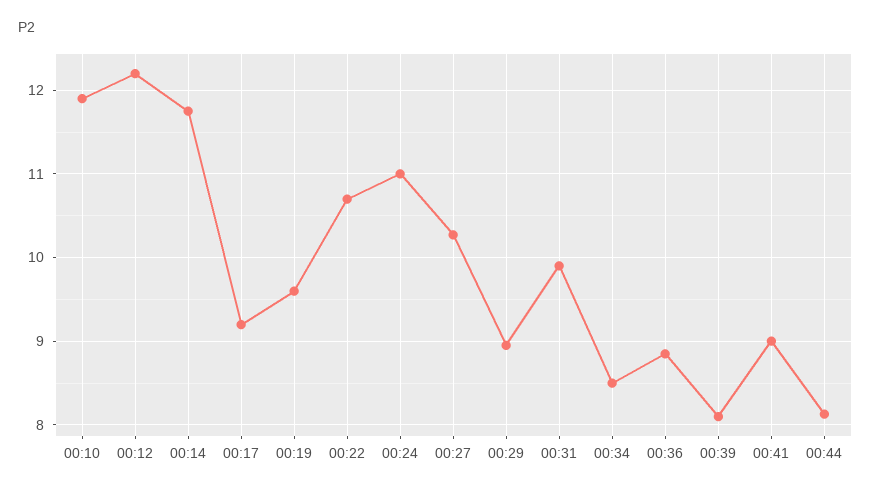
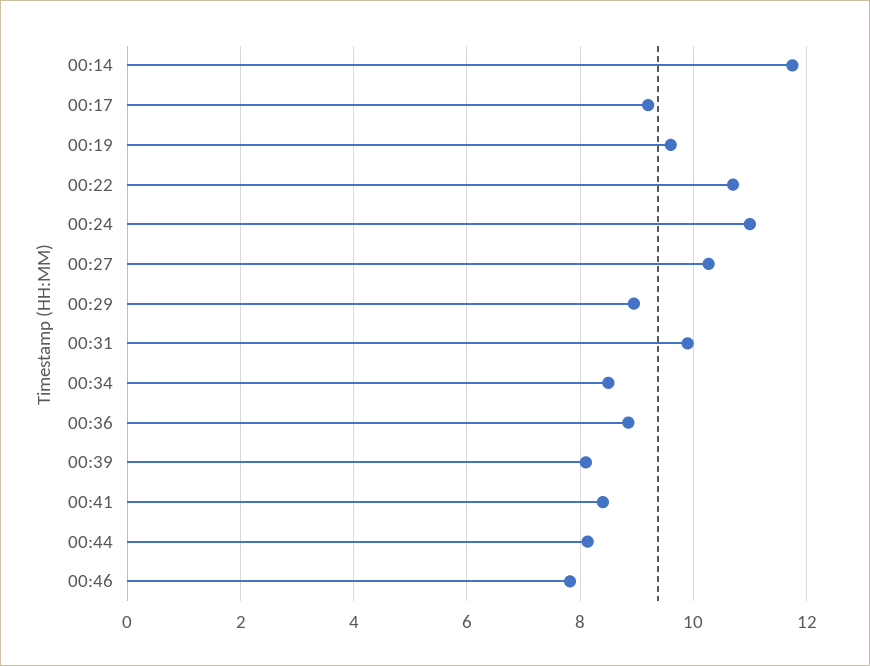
00:10: 11.9 -> none
00:12: 12.2 -> none
00:41: 9 -> 8.4
00:46: none -> 7.8

